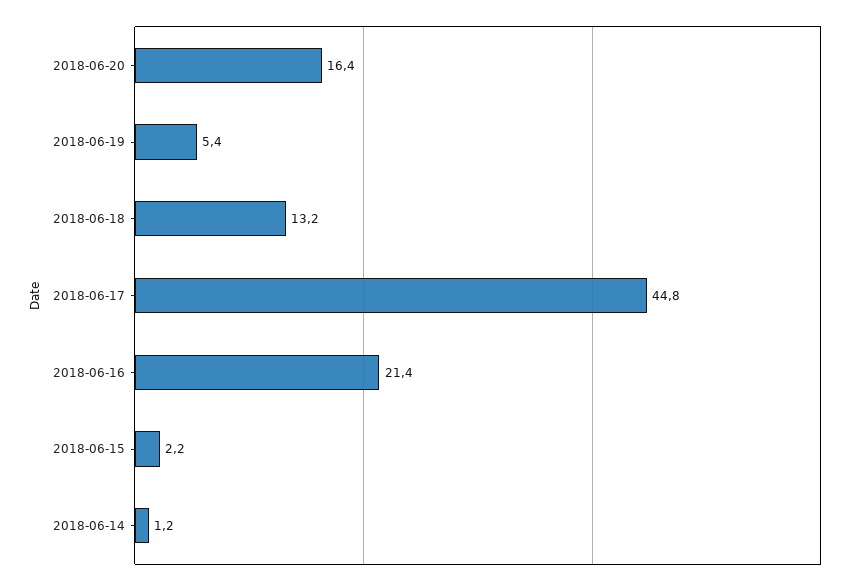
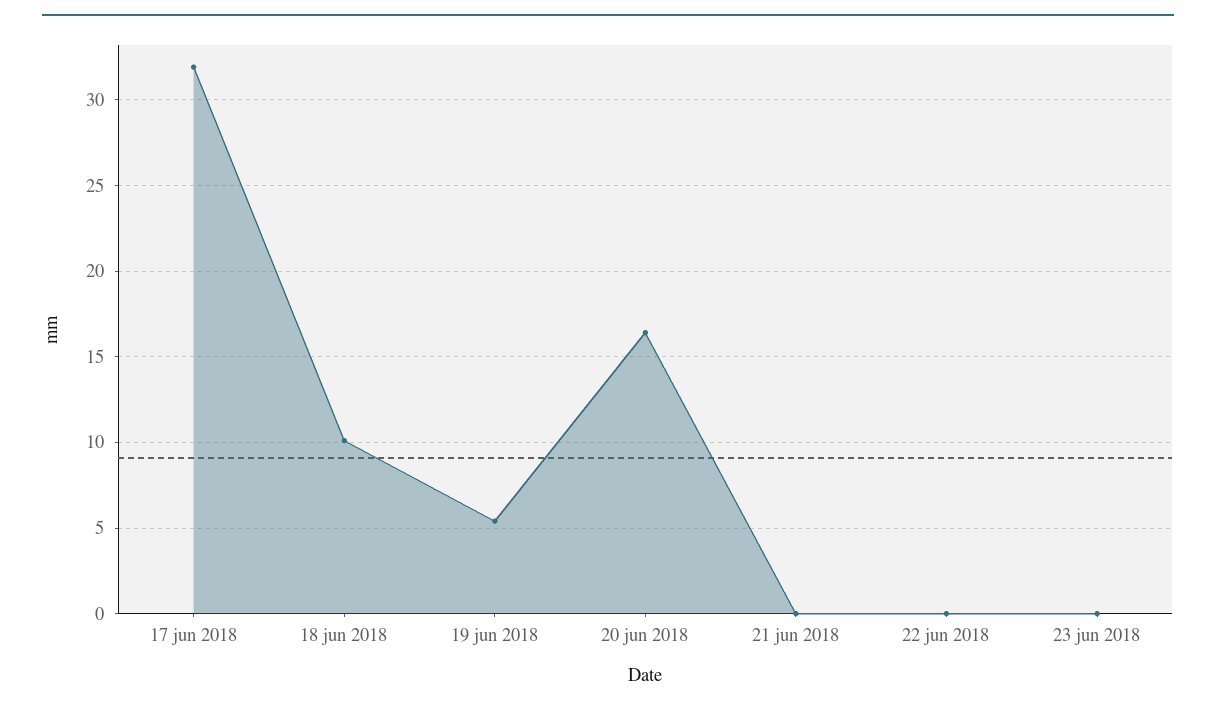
2018-06-18: 13.2 -> 10
2018-06-17: 44.8 -> 32
2018-06-16: 21.4 -> none
2018-06-15: 2.2 -> none
2018-06-14: 1.2 -> none
21 jun 2018: none -> 0
22 jun 2018: none -> 0
23 jun 2018: none -> 0

